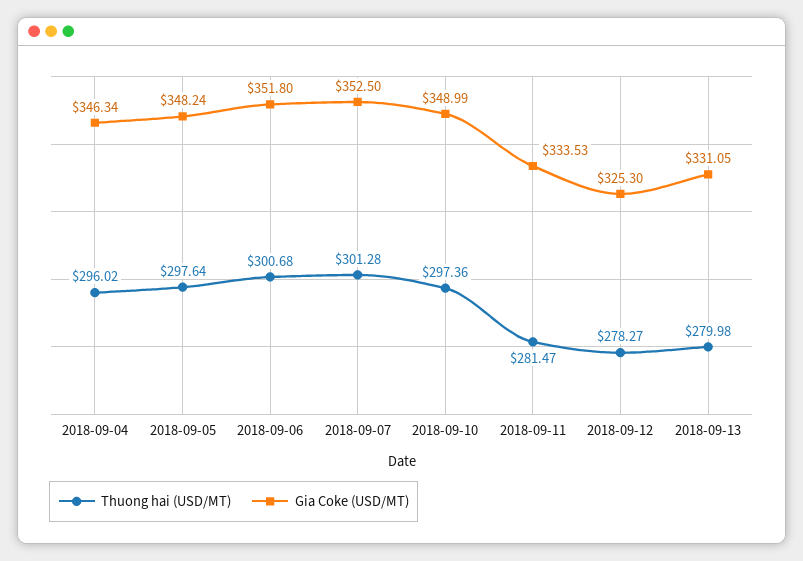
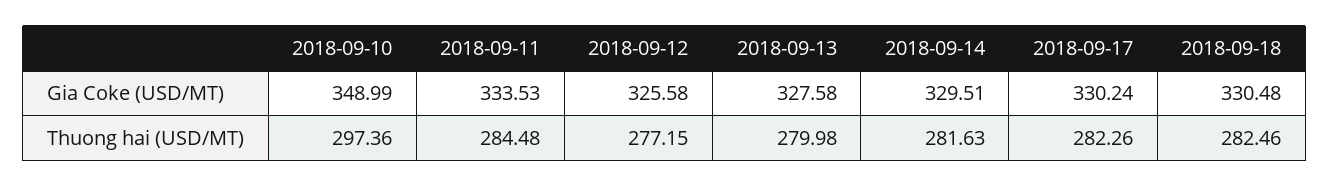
Thuong hai (USD/MT), 2018-09-04: 296.02 -> none
Gia Coke (USD/MT), 2018-09-04: 346.34 -> none
Thuong hai (USD/MT), 2018-09-05: 297.64 -> none
Gia Coke (USD/MT), 2018-09-05: 348.24 -> none
Thuong hai (USD/MT), 2018-09-06: 300.68 -> none
Gia Coke (USD/MT), 2018-09-06: 351.8 -> none
Thuong hai (USD/MT), 2018-09-07: 301.28 -> none
Gia Coke (USD/MT), 2018-09-07: 352.5 -> none
Thuong hai (USD/MT), 2018-09-11: 281.47 -> 284.48
Thuong hai (USD/MT), 2018-09-12: 278.27 -> 277.15
Gia Coke (USD/MT), 2018-09-12: 325.3 -> 325.58
Gia Coke (USD/MT), 2018-09-13: 331.05 -> 327.58
Gia Coke (USD/MT), 2018-09-14: none -> 329.51
Gia Coke (USD/MT), 2018-09-17: none -> 330.24
Gia Coke (USD/MT), 2018-09-18: none -> 330.48
Thuong hai (USD/MT), 2018-09-14: none -> 281.63
Thuong hai (USD/MT), 2018-09-17: none -> 282.26
Thuong hai (USD/MT), 2018-09-18: none -> 282.46

